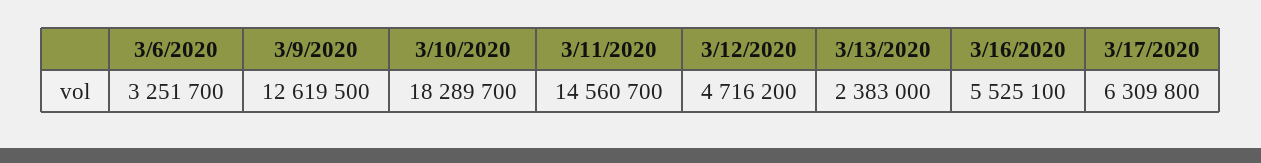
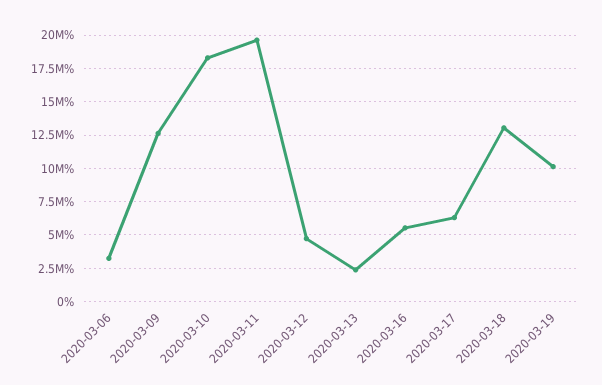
3/11/2020: 14560700 -> 19500000
2020-03-18: none -> 13000000
2020-03-19: none -> 10000000

